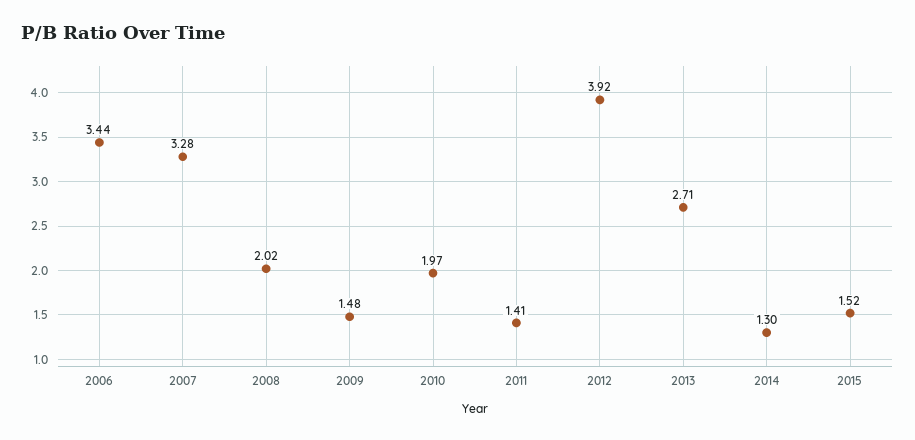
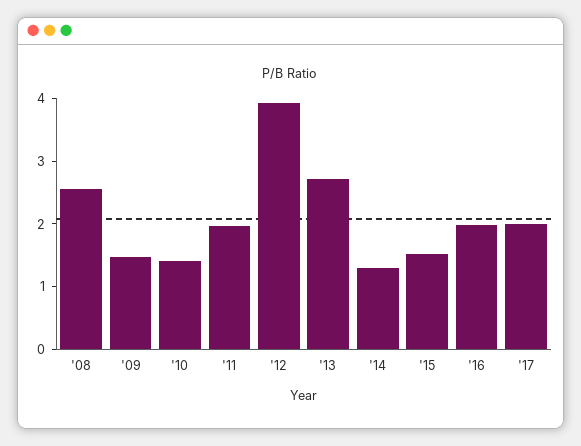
2006: 3.44 -> none
2007: 3.28 -> none
2008: 2.02 -> 2.6
2010: 1.97 -> 1.4
2011: 1.41 -> 2
'16: none -> 2
'17: none -> 2

